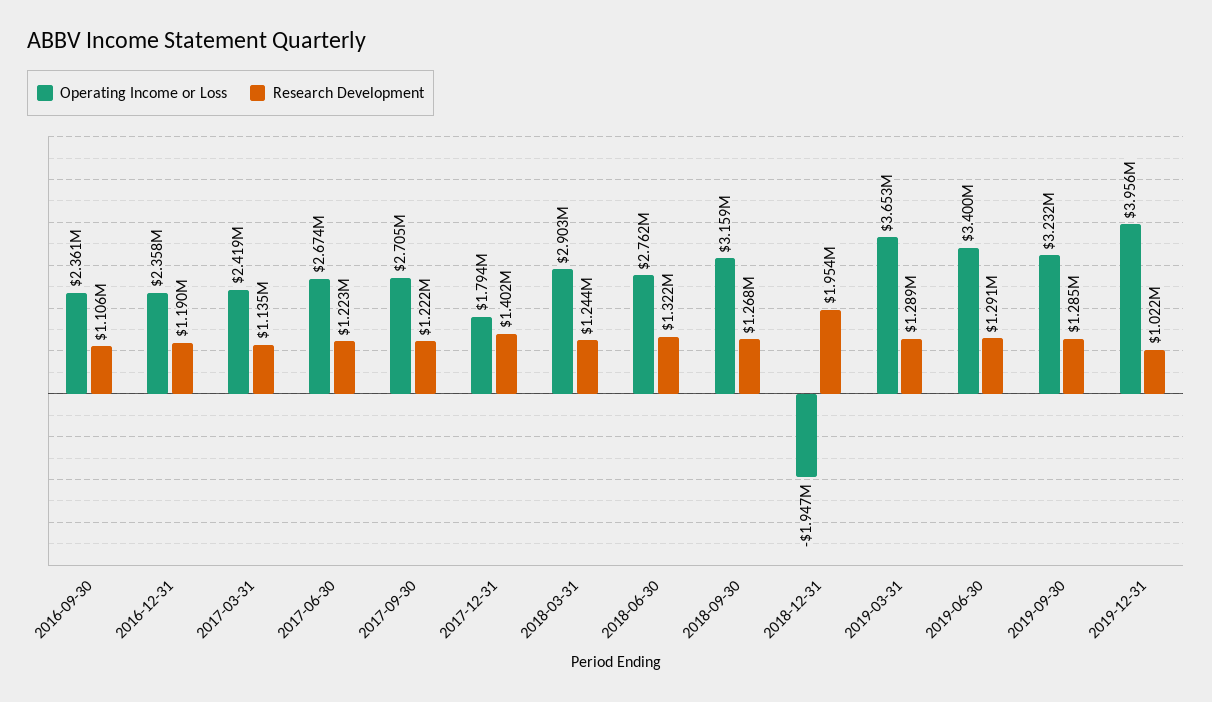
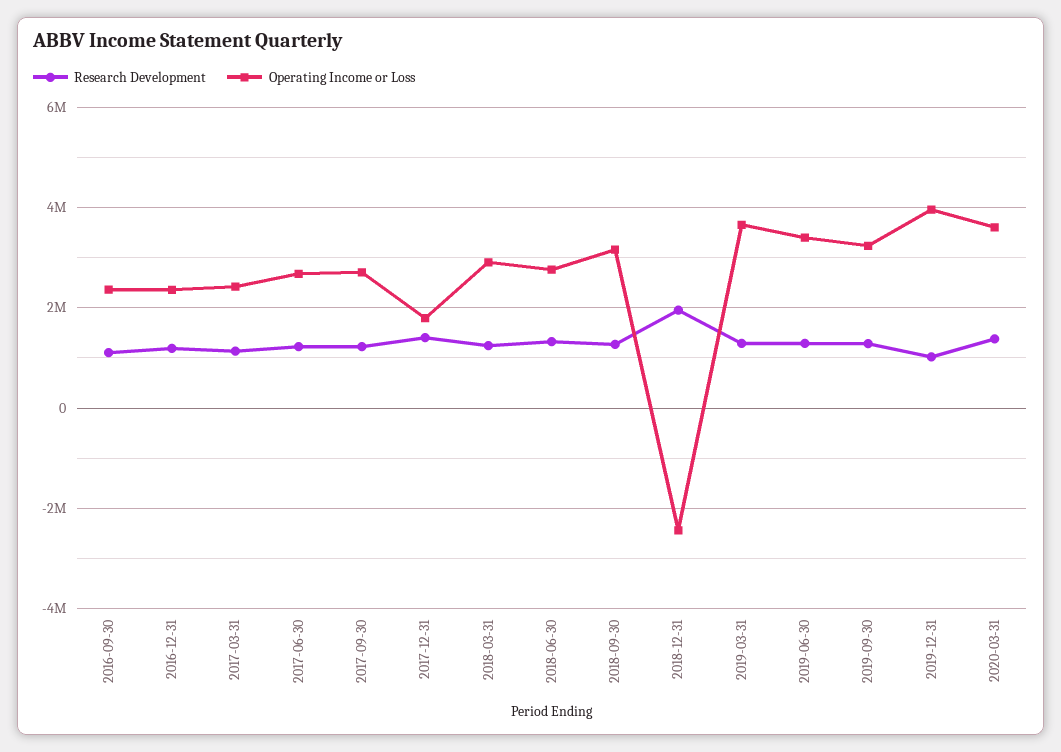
Operating Income or Loss, 2018-12-31: -1947000 -> -2400000
Research Development, 2020-03-31: none -> 1400000
Operating Income or Loss, 2020-03-31: none -> 3600000

